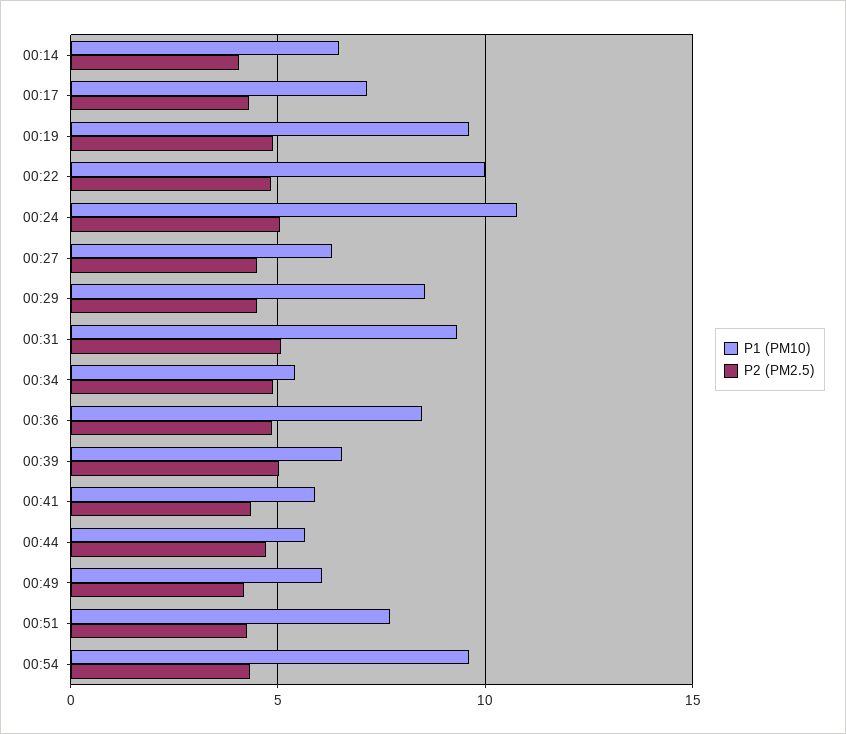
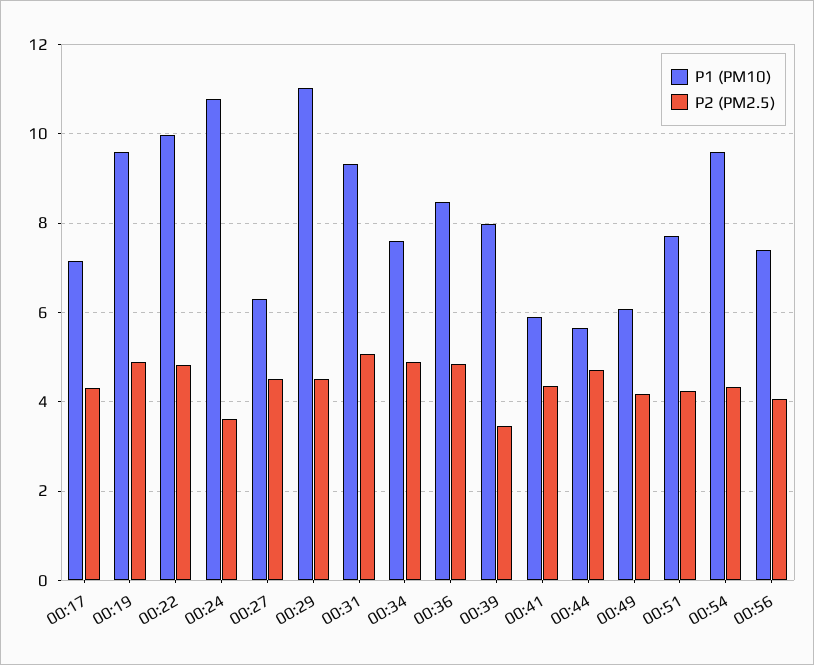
P1 (PM10), 00:14: 6.5 -> none
P2 (PM2.5), 00:14: 4 -> none
P2 (PM2.5), 00:24: 5 -> 3.6
P1 (PM10), 00:29: 8.5 -> 11
P1 (PM10), 00:34: 5.5 -> 7.6
P1 (PM10), 00:39: 6.5 -> 8
P2 (PM2.5), 00:39: 5 -> 3.4
P1 (PM10), 00:56: none -> 7.4
P2 (PM2.5), 00:56: none -> 4

